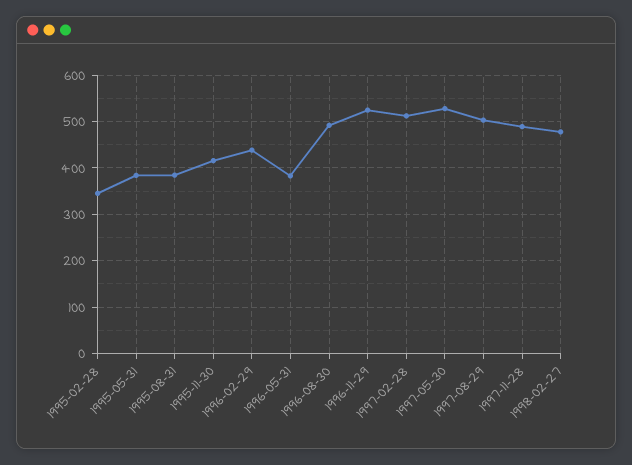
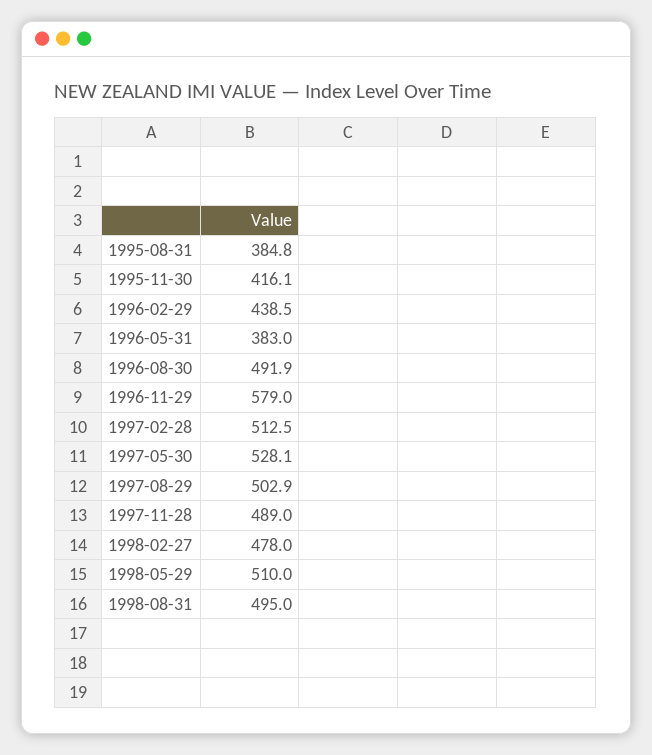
1995-02-28: 340 -> none
1995-05-31: 380 -> none
1996-11-29: 520 -> 579
1998-05-29: none -> 510
1998-08-31: none -> 495

